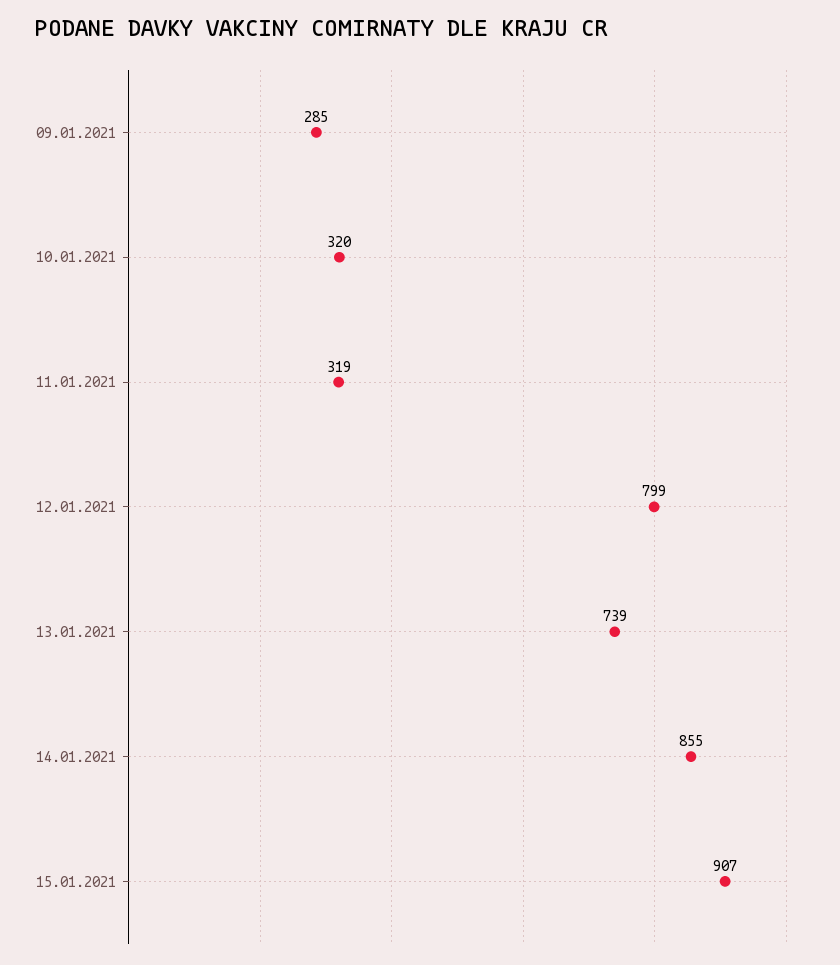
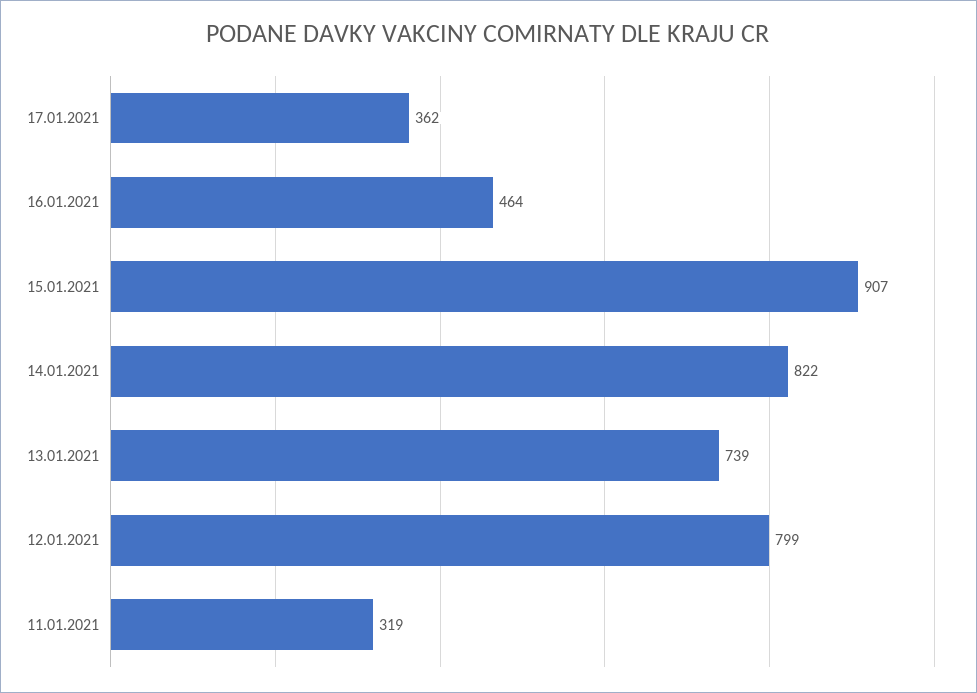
09.01.2021: 285 -> none
10.01.2021: 320 -> none
14.01.2021: 855 -> 822
17.01.2021: none -> 362
16.01.2021: none -> 464

